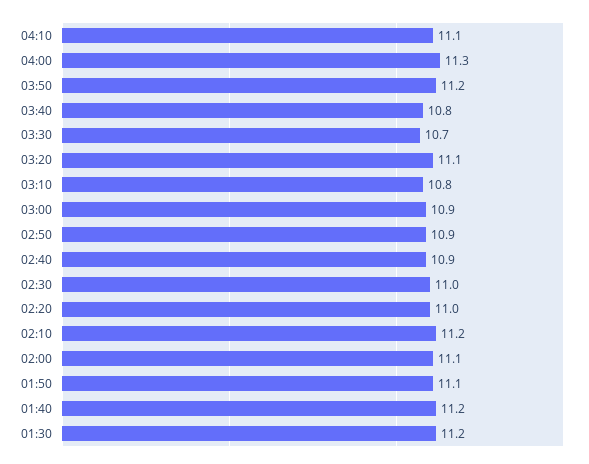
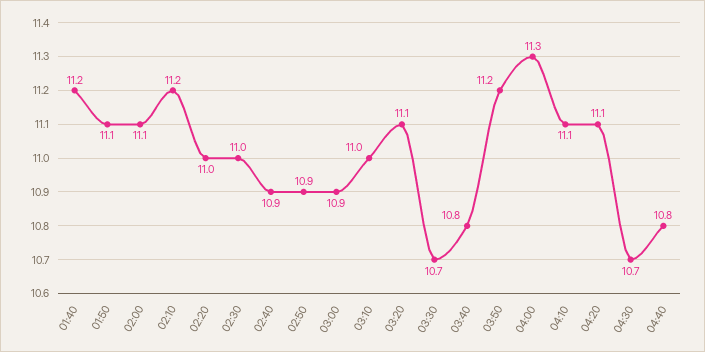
03:10: 10.8 -> 11
01:30: 11.2 -> none
04:20: none -> 11.1
04:30: none -> 10.7
04:40: none -> 10.8

